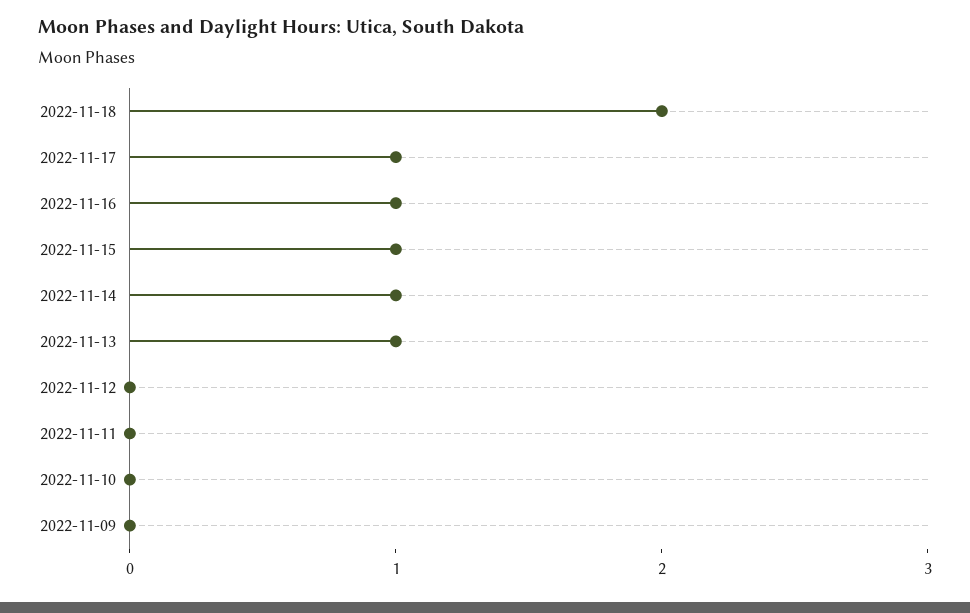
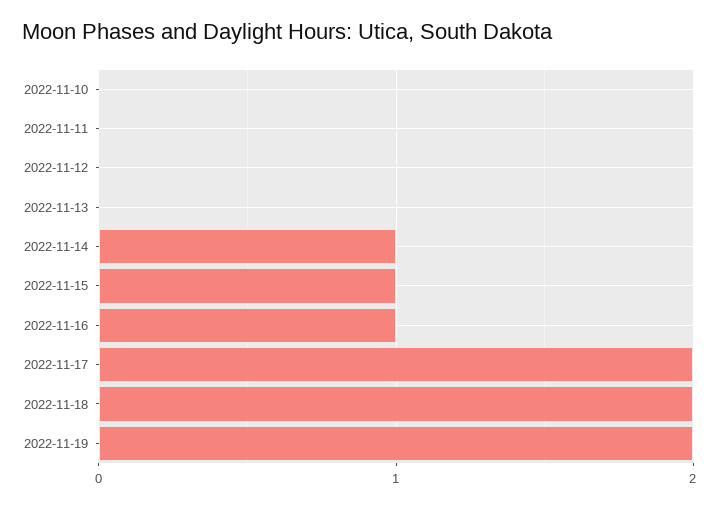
2022-11-17: 1 -> 2
2022-11-13: 1 -> 0
2022-11-09: 0 -> none
2022-11-19: none -> 2

